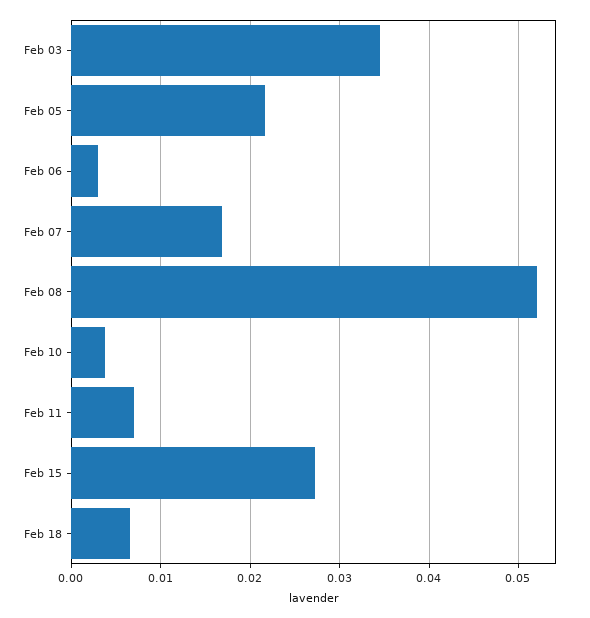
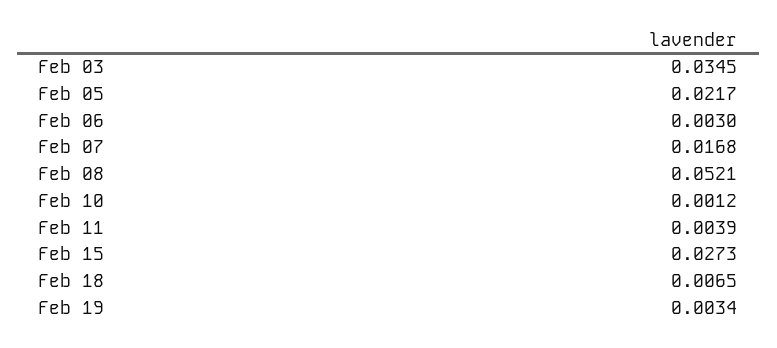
Feb 10: 0.004 -> 0.0012
Feb 11: 0.007 -> 0.0039
Feb 19: none -> 0.0034

